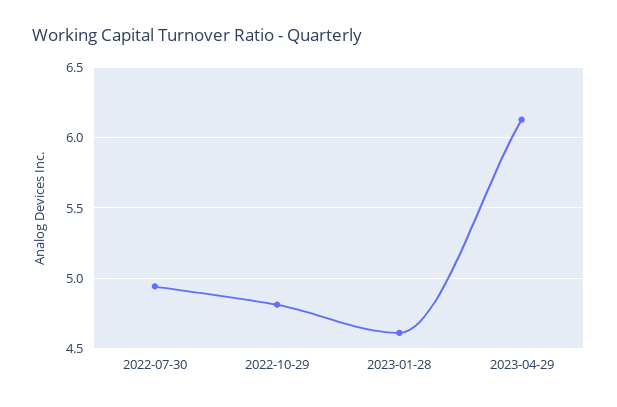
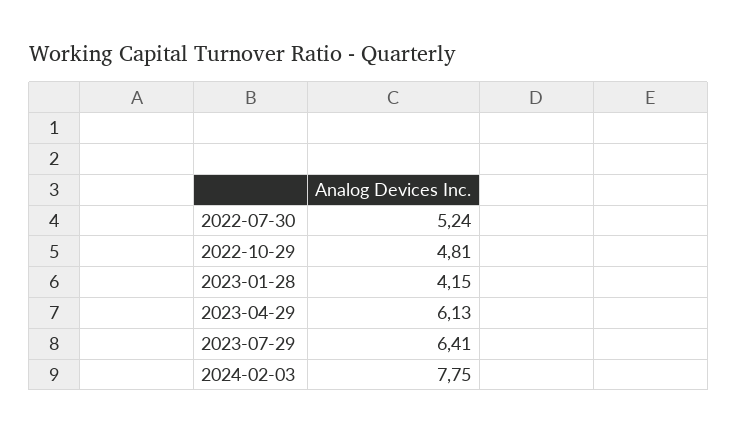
2022-07-30: 4.95 -> 5.24
2023-01-28: 4.6 -> 4.15
2023-07-29: none -> 6.41
2024-02-03: none -> 7.75

